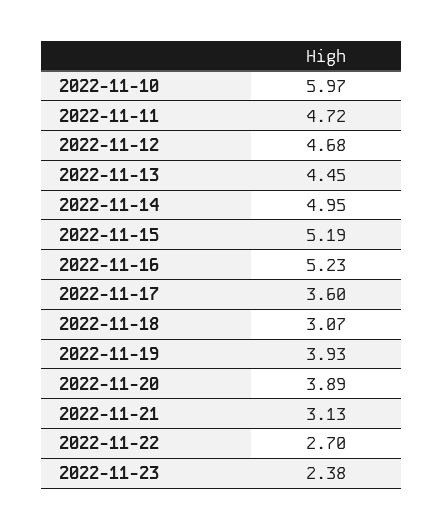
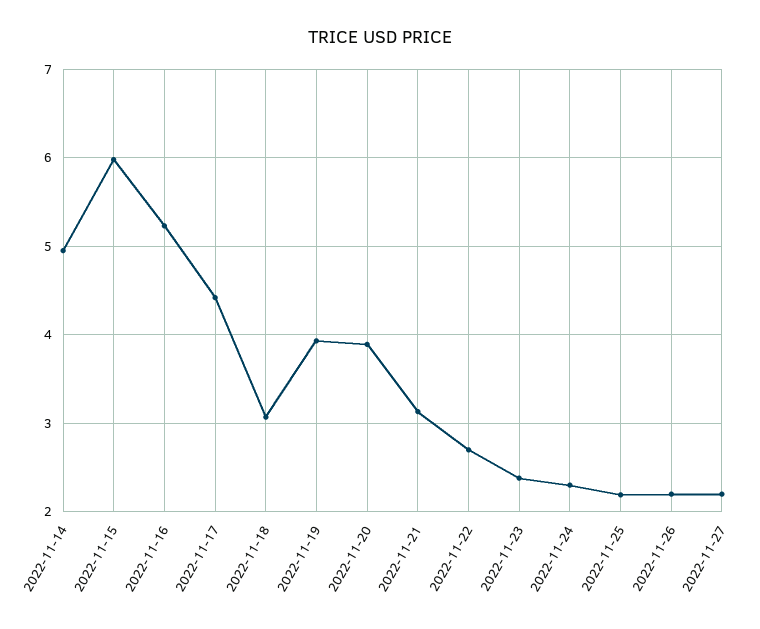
2022-11-10: 5.97 -> none
2022-11-11: 4.72 -> none
2022-11-12: 4.68 -> none
2022-11-13: 4.45 -> none
2022-11-15: 5.19 -> 6
2022-11-17: 3.6 -> 4.4
2022-11-24: none -> 2.3
2022-11-25: none -> 2.2
2022-11-26: none -> 2.2
2022-11-27: none -> 2.2

